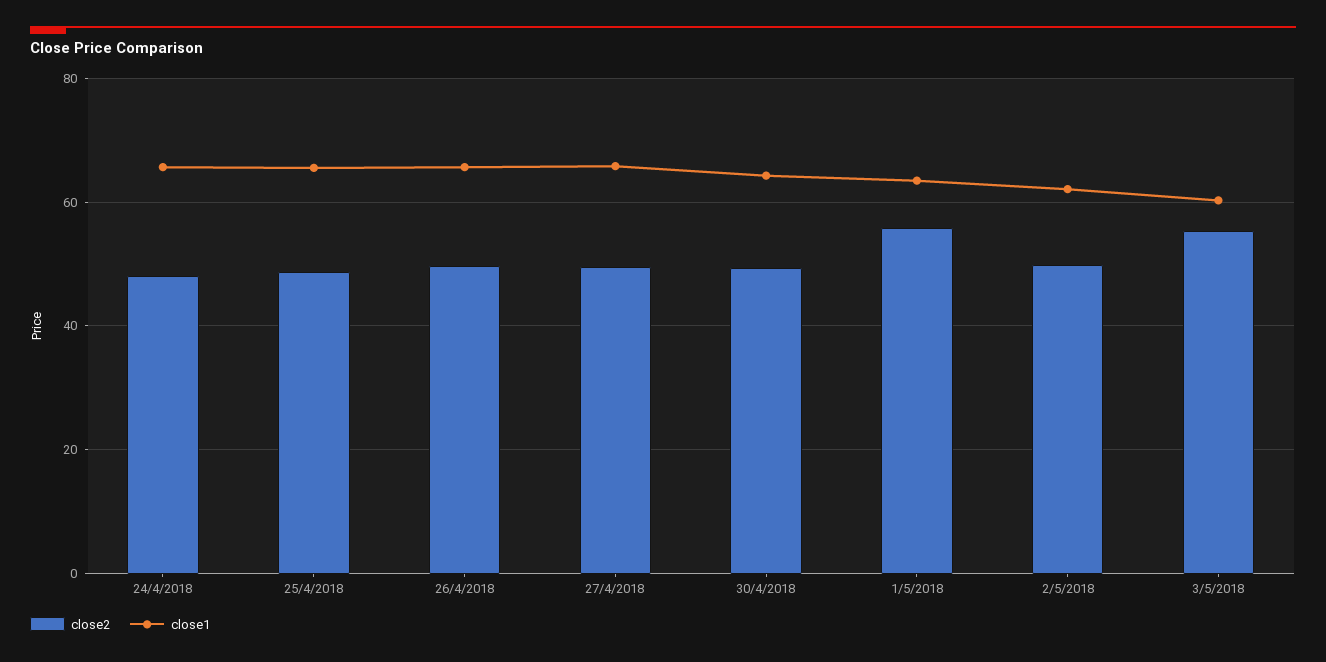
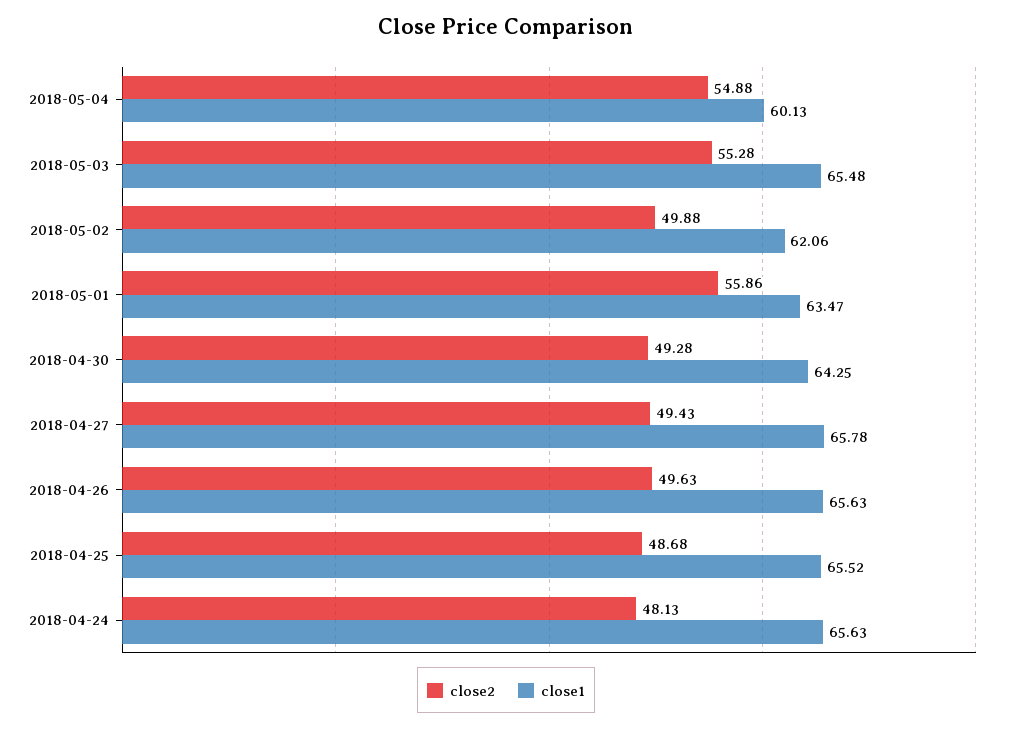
close1, 3/5/2018: 60 -> 65.48
close2, 2018-05-04: none -> 54.88
close1, 2018-05-04: none -> 60.13

